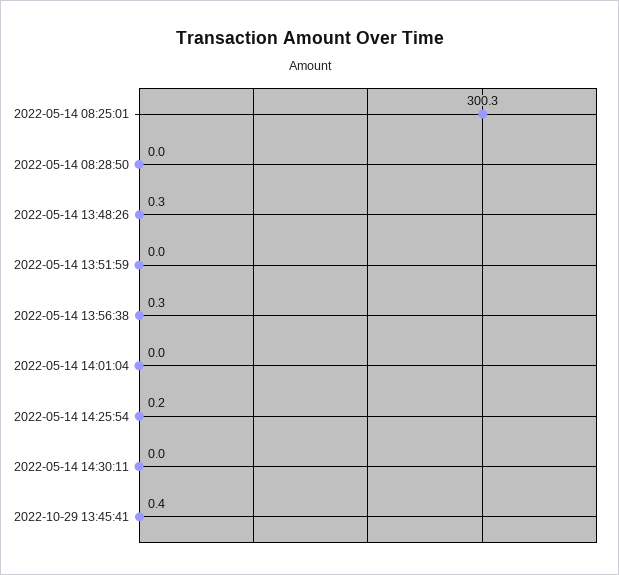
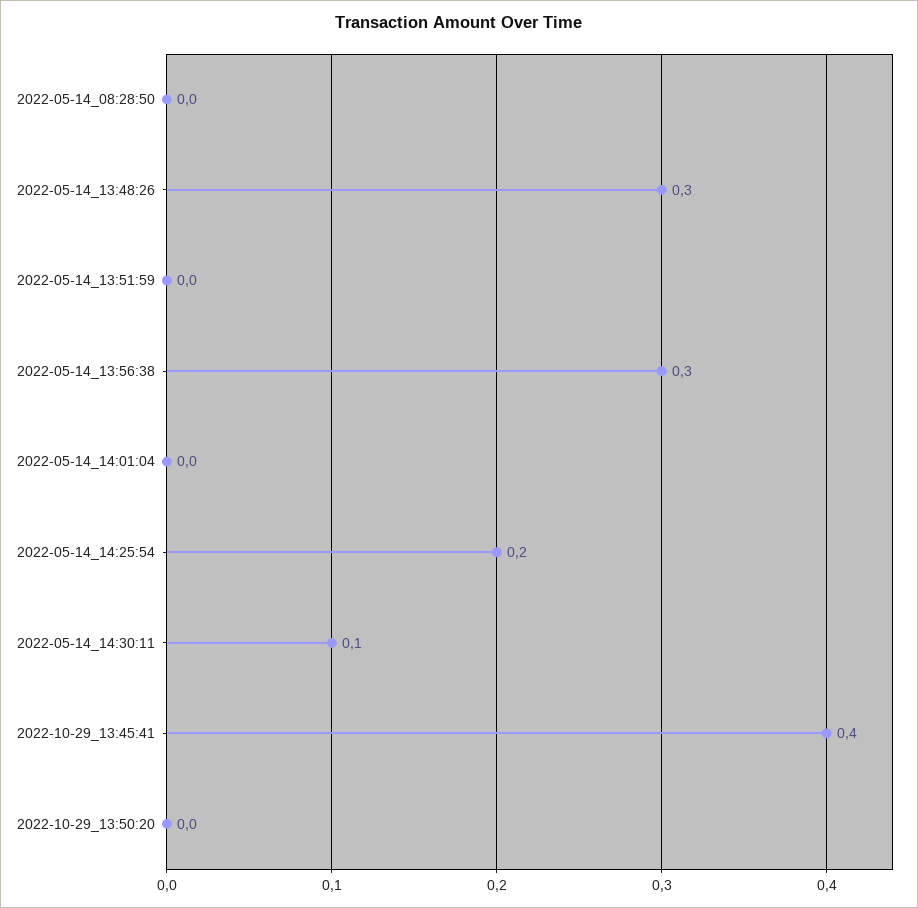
2022-05-14 08:25:01: 300.3 -> none
2022-05-14 14:30:11: 0 -> 0.1
2022-10-29_13:50:20: none -> 0

